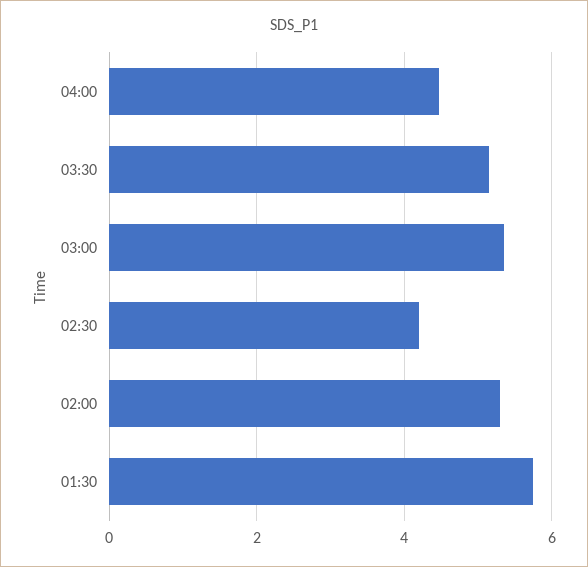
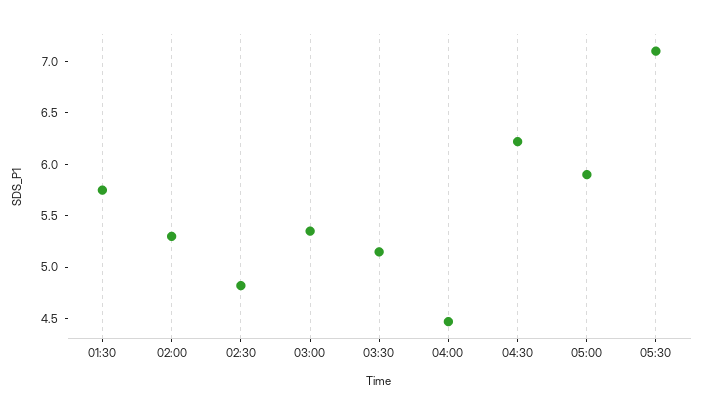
02:30: 4.2 -> 4.8
04:30: none -> 6.2
05:00: none -> 5.9
05:30: none -> 7.1

